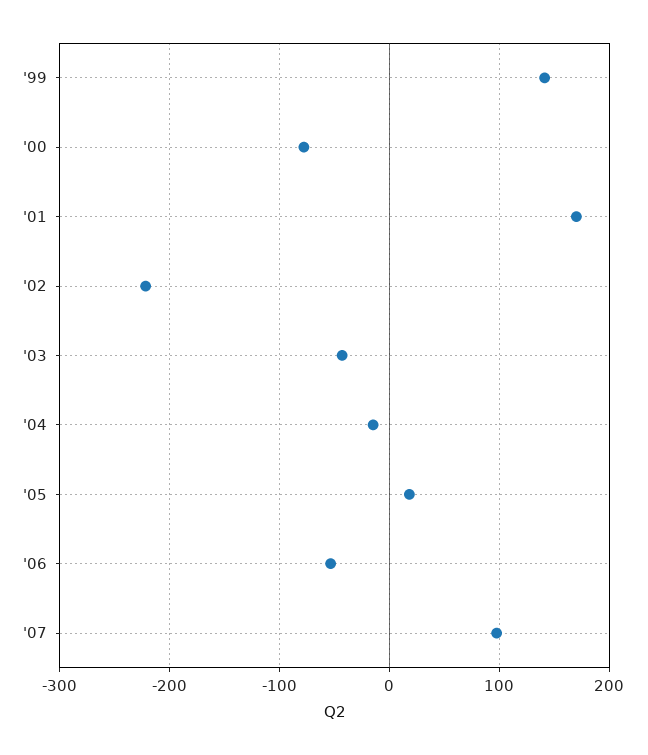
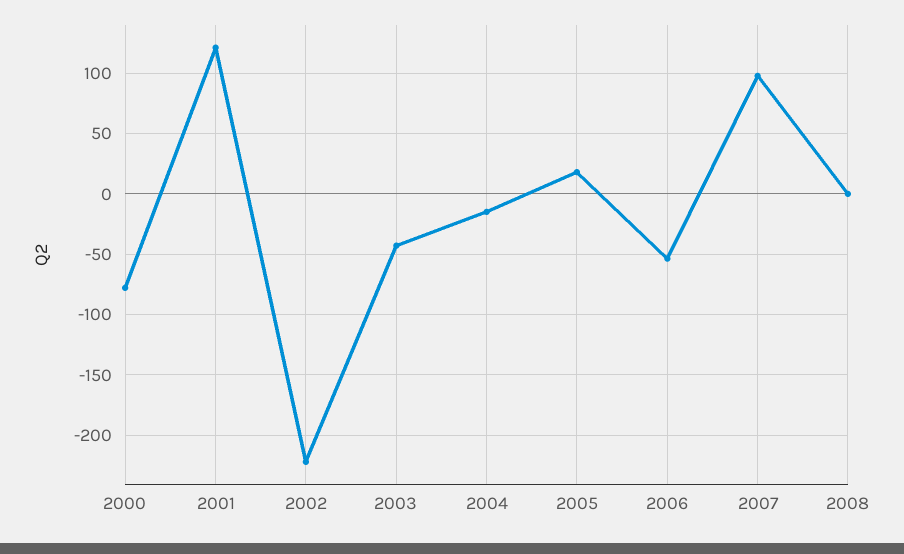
'99: 140 -> none
'01: 170 -> 120
2008: none -> 0

